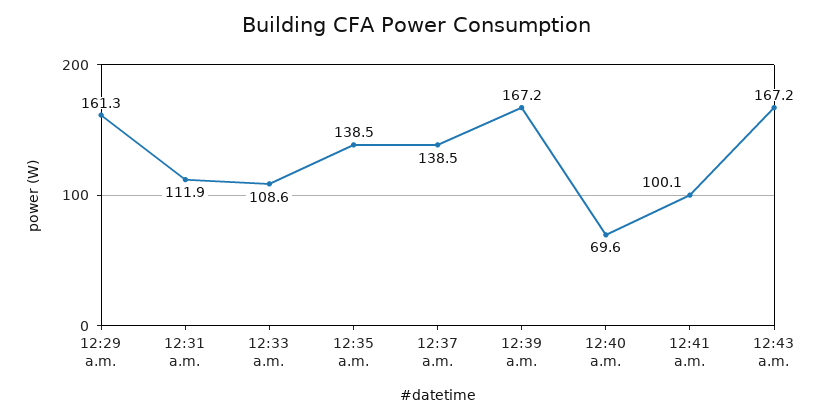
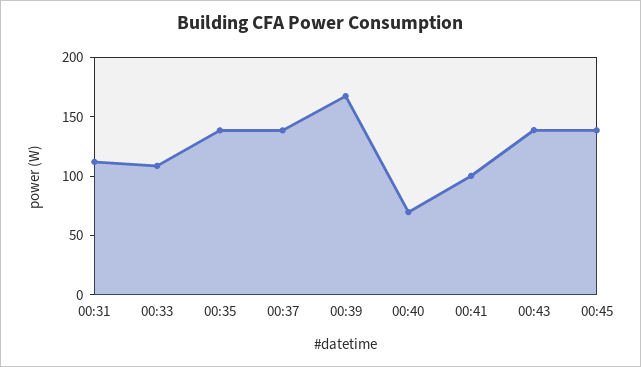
12:29 a.m.: 161.3 -> none
12:43 a.m.: 167.2 -> 140
00:45: none -> 140

